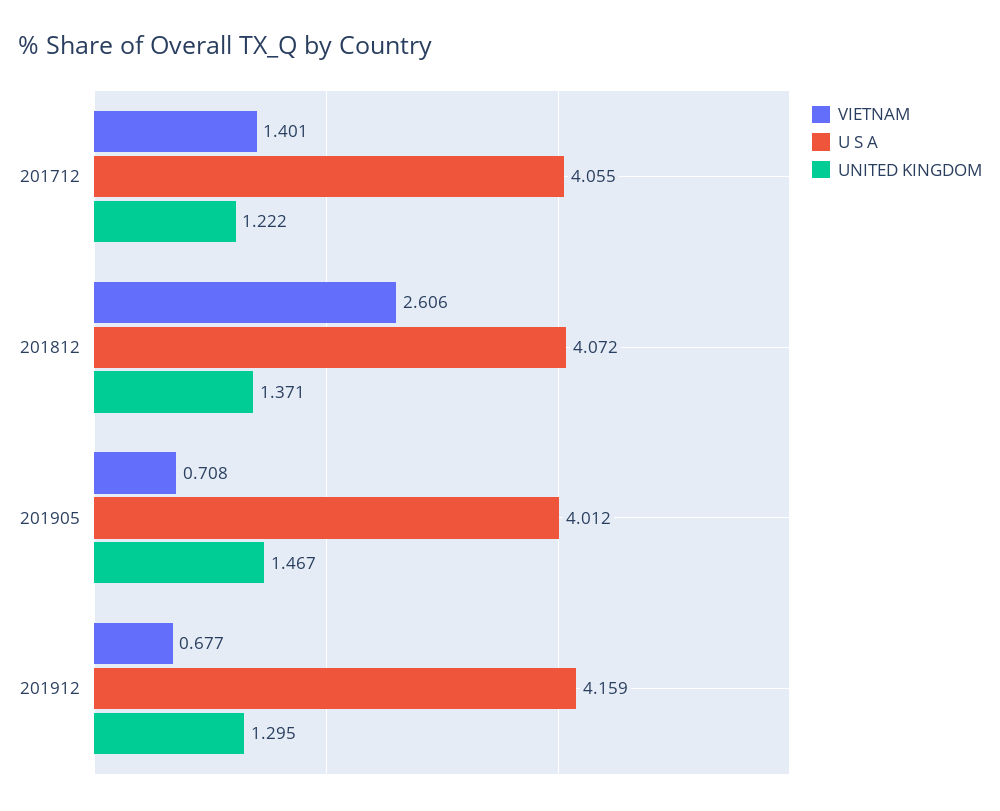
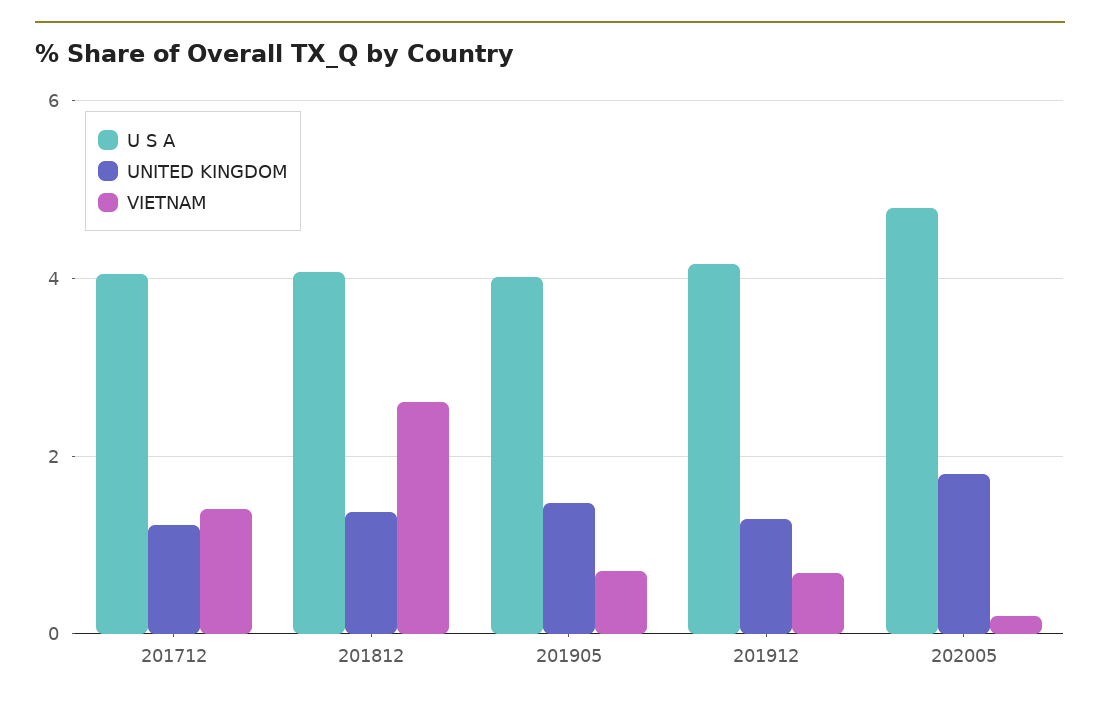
U S A, 202005: none -> 4.8
UNITED KINGDOM, 202005: none -> 1.8
VIETNAM, 202005: none -> 0.2

